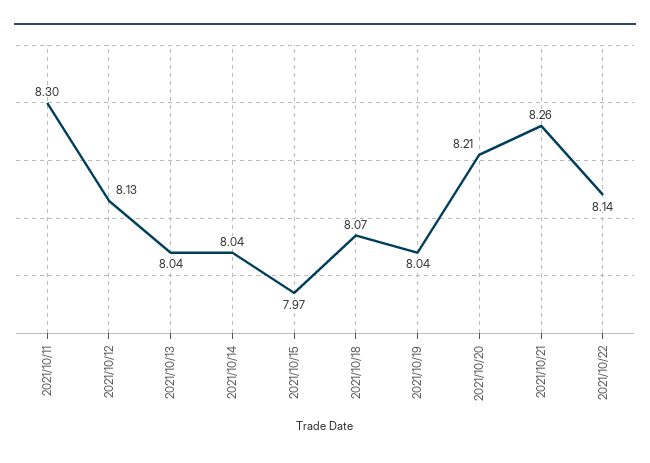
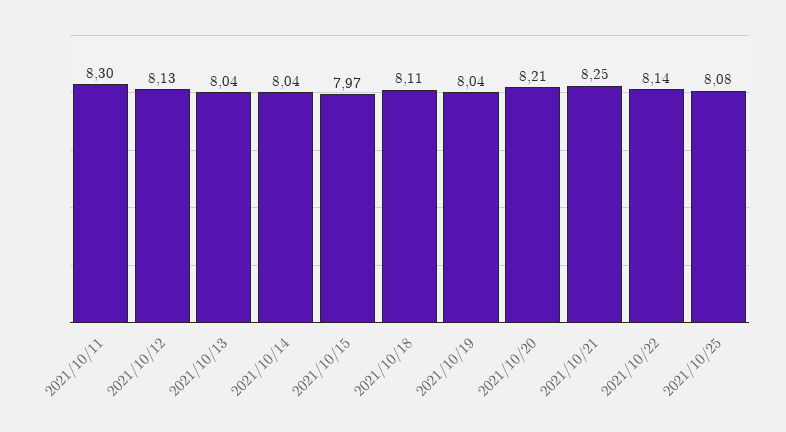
2021/10/18: 8.07 -> 8.11
2021/10/21: 8.26 -> 8.25
2021/10/25: none -> 8.08

